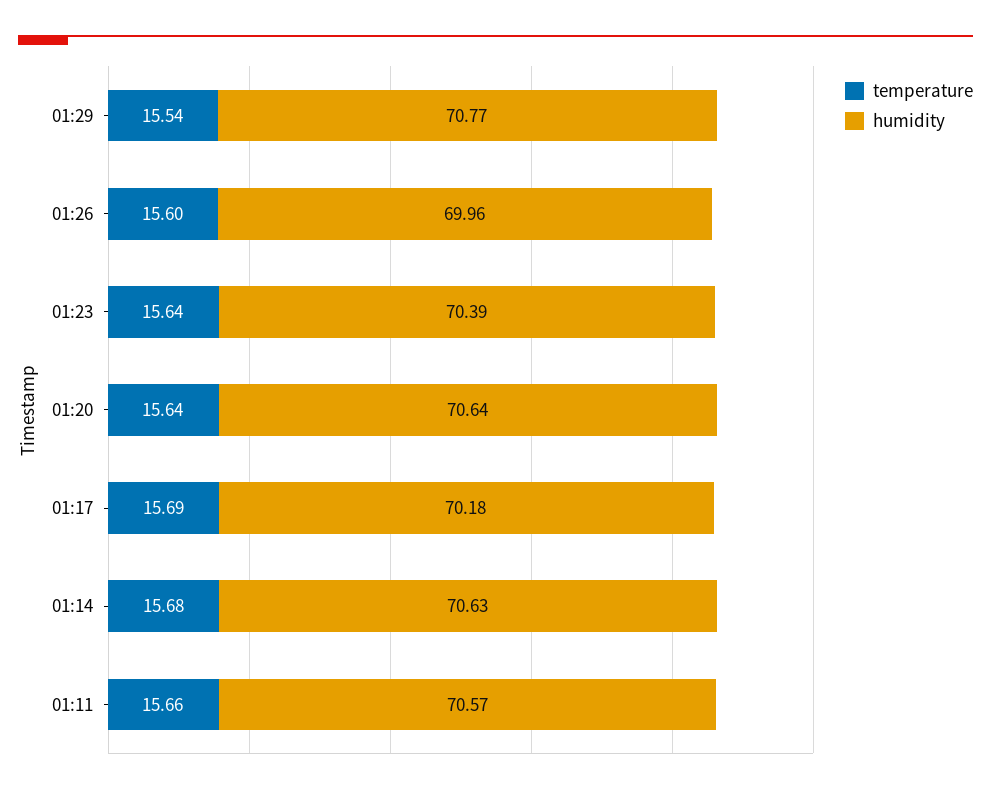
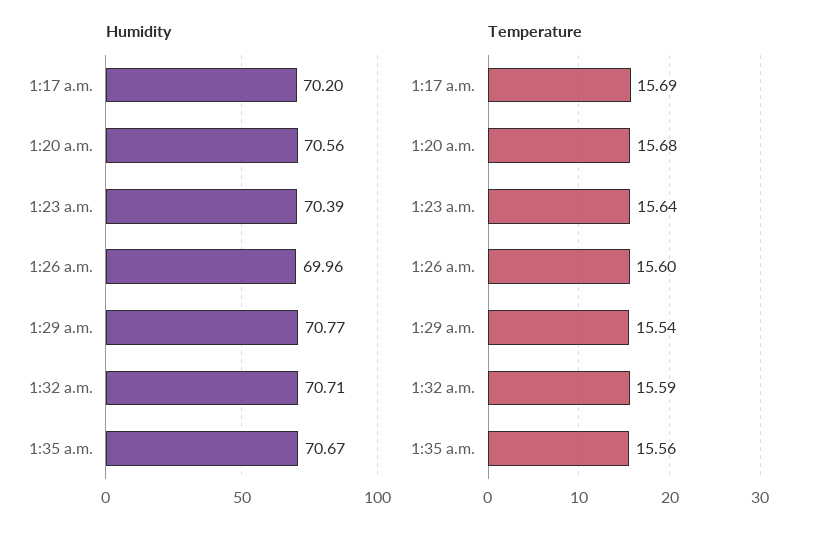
temperature, 01:20: 15.64 -> 15.68
humidity, 01:20: 70.64 -> 70.56
humidity, 01:17: 70.18 -> 70.2
temperature, 01:14: 15.68 -> none
humidity, 01:14: 70.63 -> none
temperature, 01:11: 15.66 -> none
humidity, 01:11: 70.57 -> none
humidity, 1:32 a.m.: none -> 70.71
humidity, 1:35 a.m.: none -> 70.67
temperature, 1:32 a.m.: none -> 15.59
temperature, 1:35 a.m.: none -> 15.56

